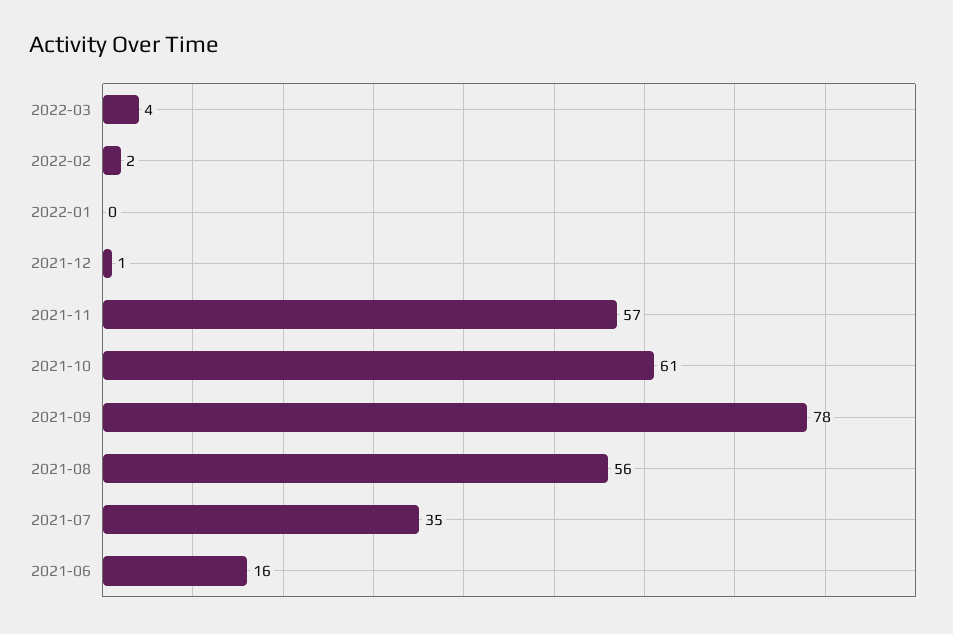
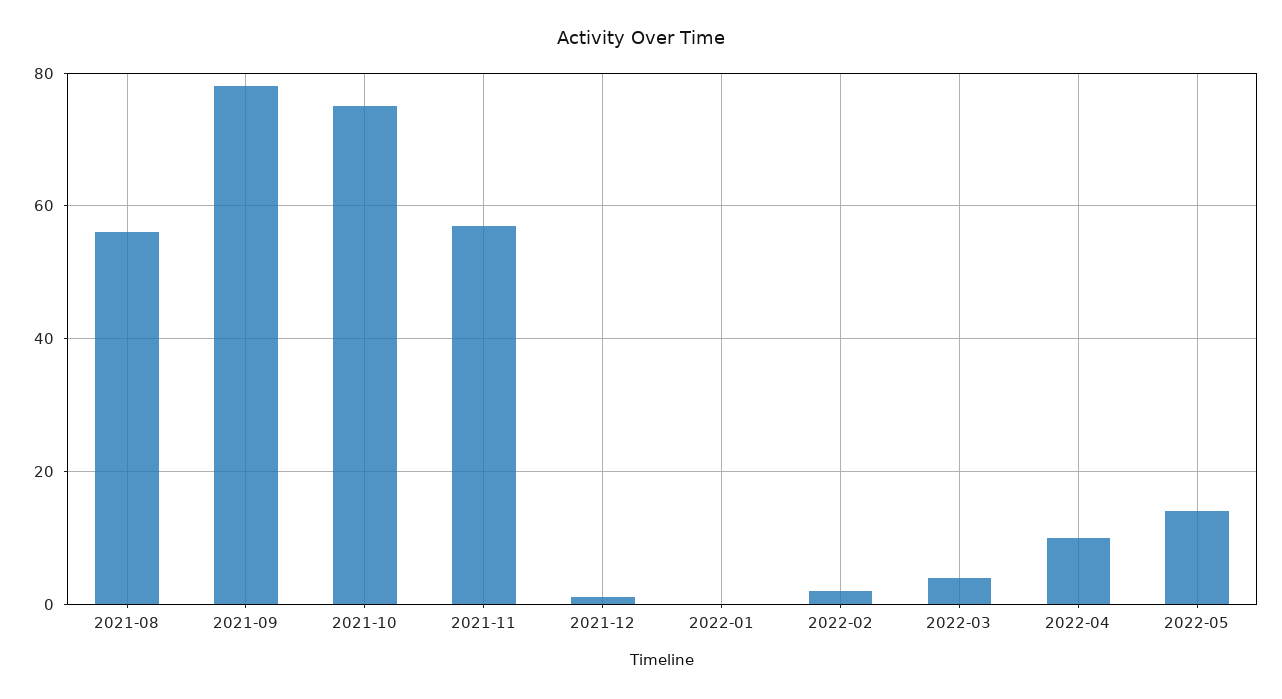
2021-10: 61 -> 75
2021-07: 35 -> none
2021-06: 16 -> none
2022-04: none -> 10
2022-05: none -> 15

